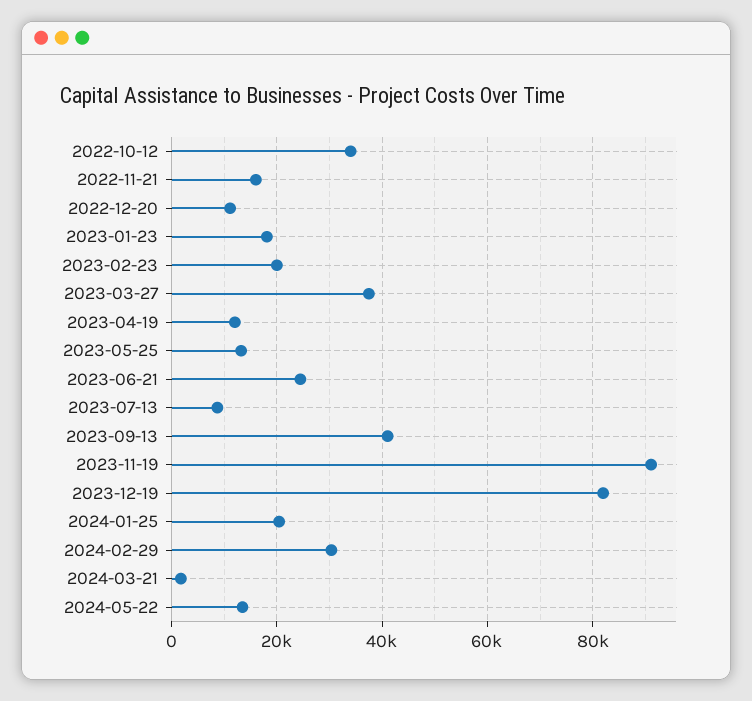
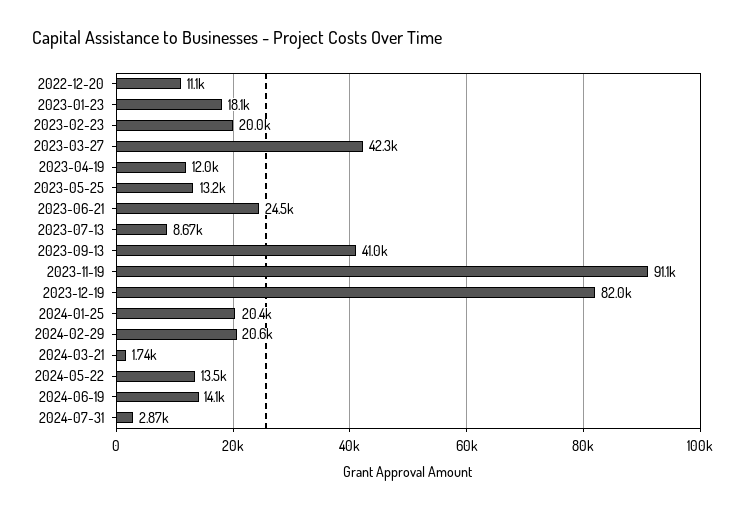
2022-10-12: 34000 -> none
2022-11-21: 16000 -> none
2023-03-27: 38000 -> 42300
2024-02-29: 30000 -> 20600
2024-06-19: none -> 14100
2024-07-31: none -> 2870

